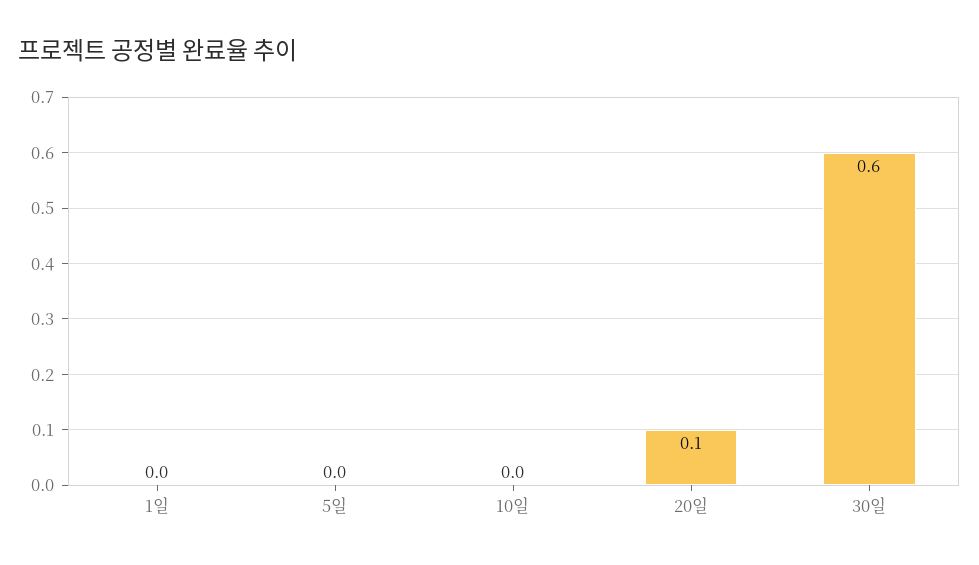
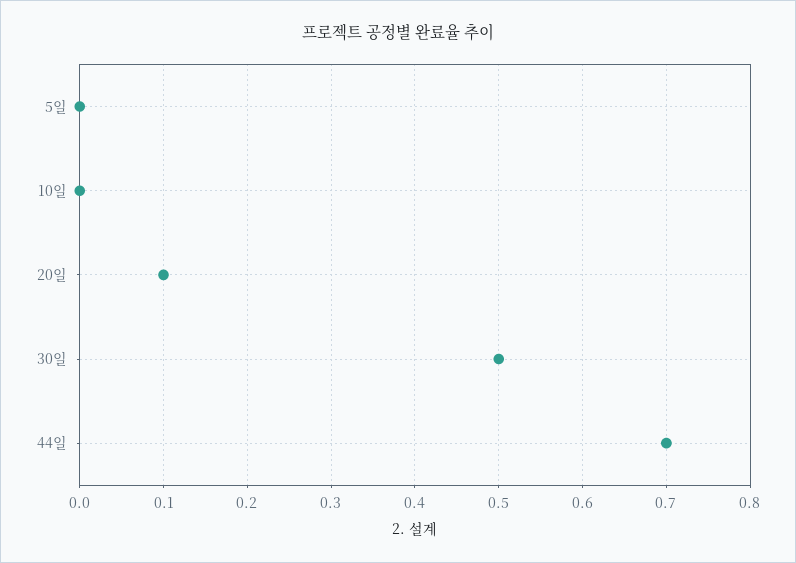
1일: 0 -> none
30일: 0.6 -> 0.5
44일: none -> 0.7

